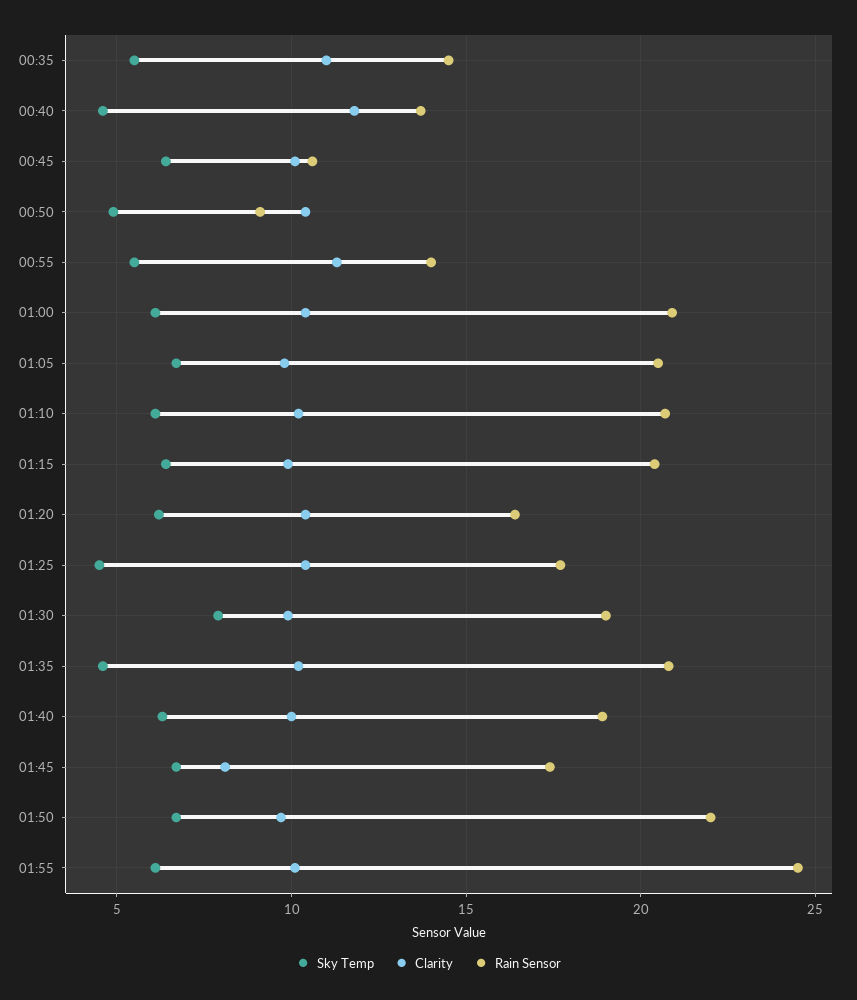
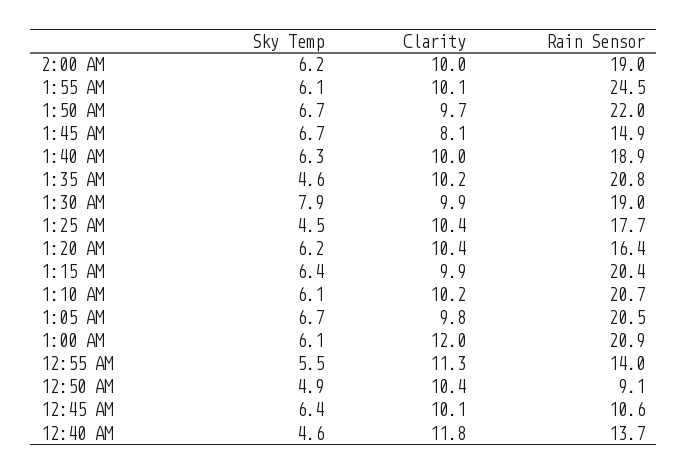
Sky Temp, 00:35: 5.5 -> none
Clarity, 00:35: 11 -> none
Rain Sensor, 00:35: 14.5 -> none
Clarity, 01:00: 10.5 -> 12
Rain Sensor, 01:45: 17.5 -> 14.9
Sky Temp, 2:00 AM: none -> 6.2
Clarity, 2:00 AM: none -> 10
Rain Sensor, 2:00 AM: none -> 19

